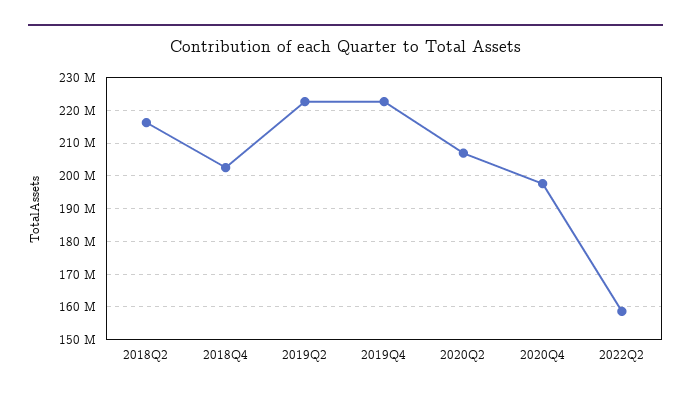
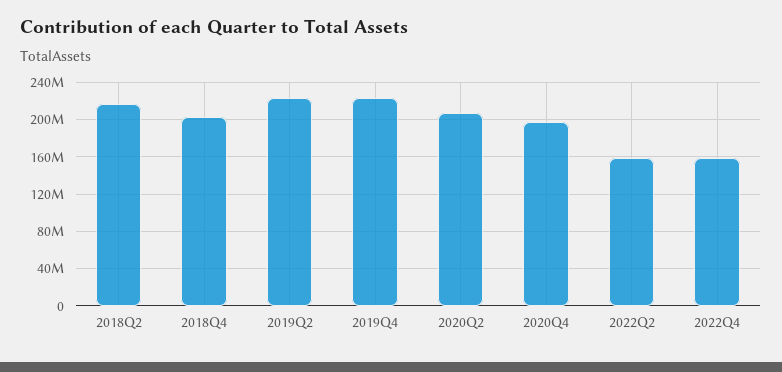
2022Q4: none -> 160000000

